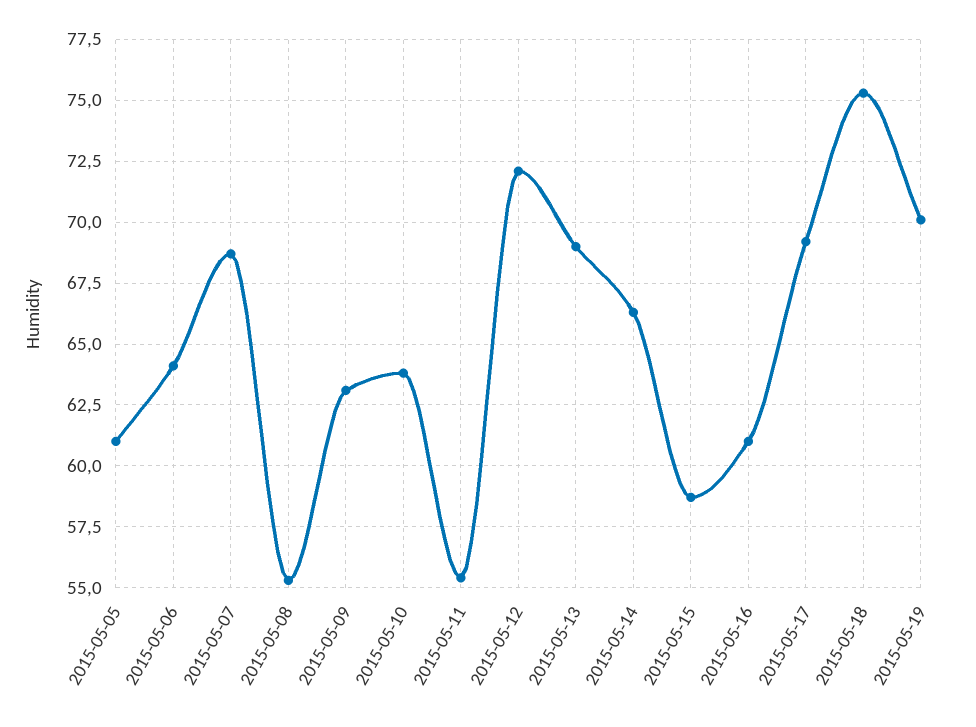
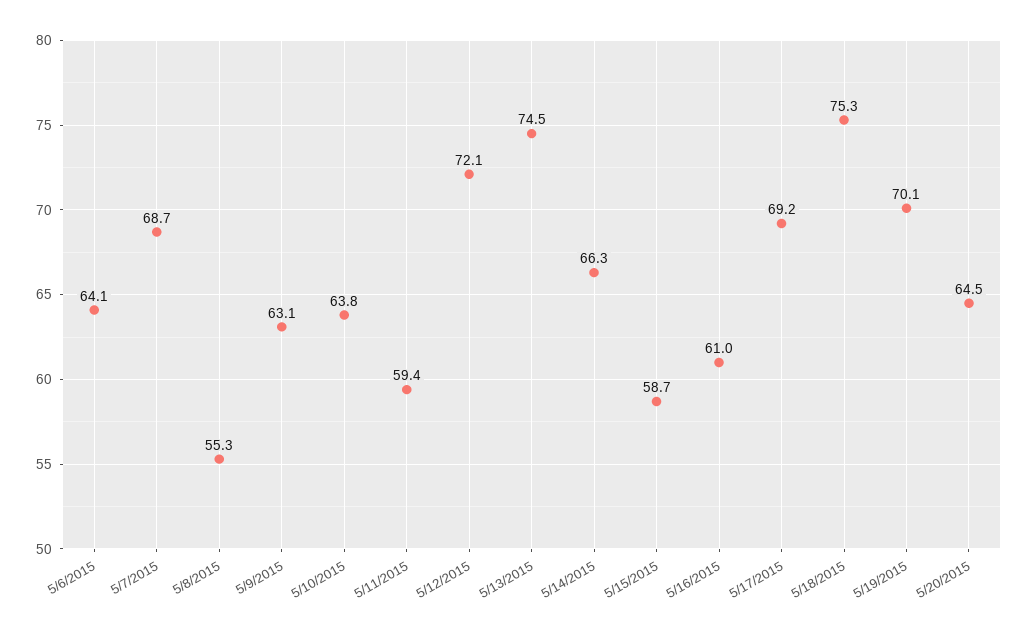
2015-05-05: 61 -> none
2015-05-11: 55.5 -> 59.4
2015-05-13: 69 -> 74.5
5/20/2015: none -> 64.5

